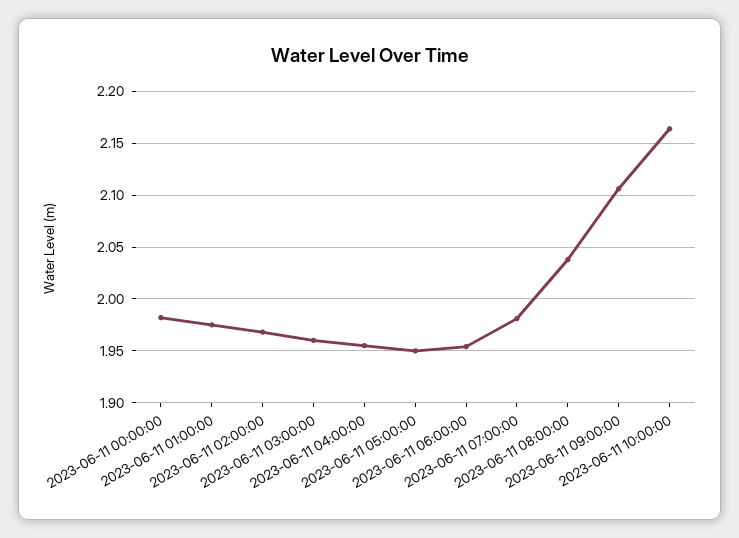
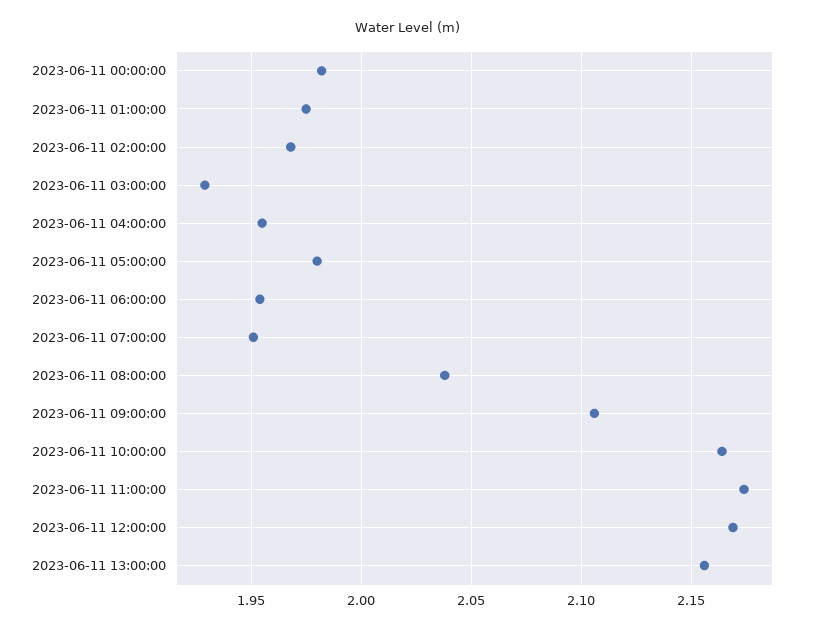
2023-06-11 03:00:00: 1.96 -> 1.93
2023-06-11 05:00:00: 1.95 -> 1.98
2023-06-11 07:00:00: 1.98 -> 1.95
2023-06-11 11:00:00: none -> 2.175
2023-06-11 12:00:00: none -> 2.17
2023-06-11 13:00:00: none -> 2.155

